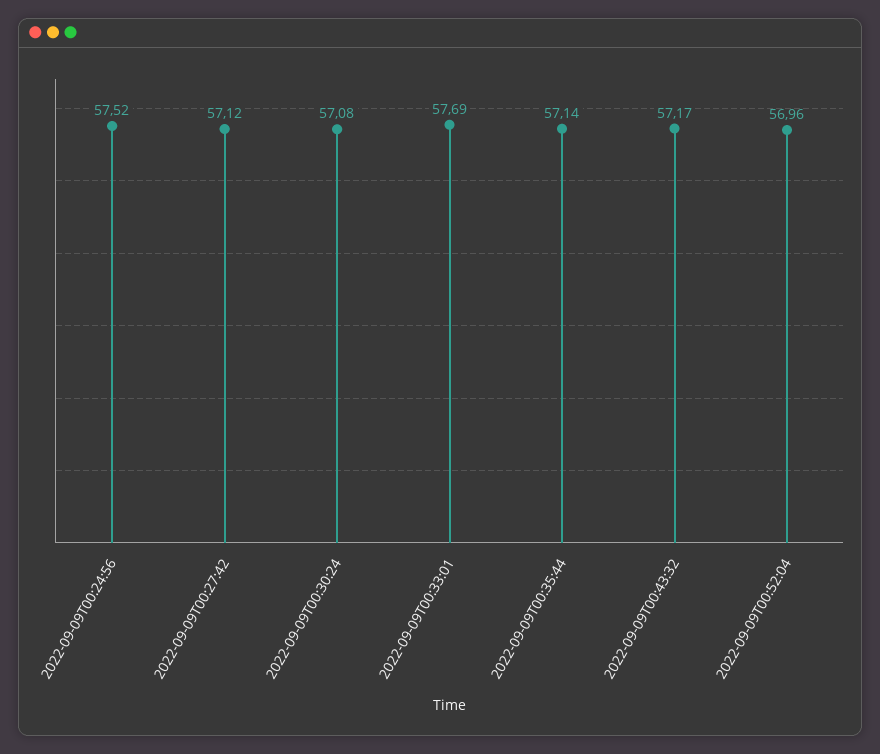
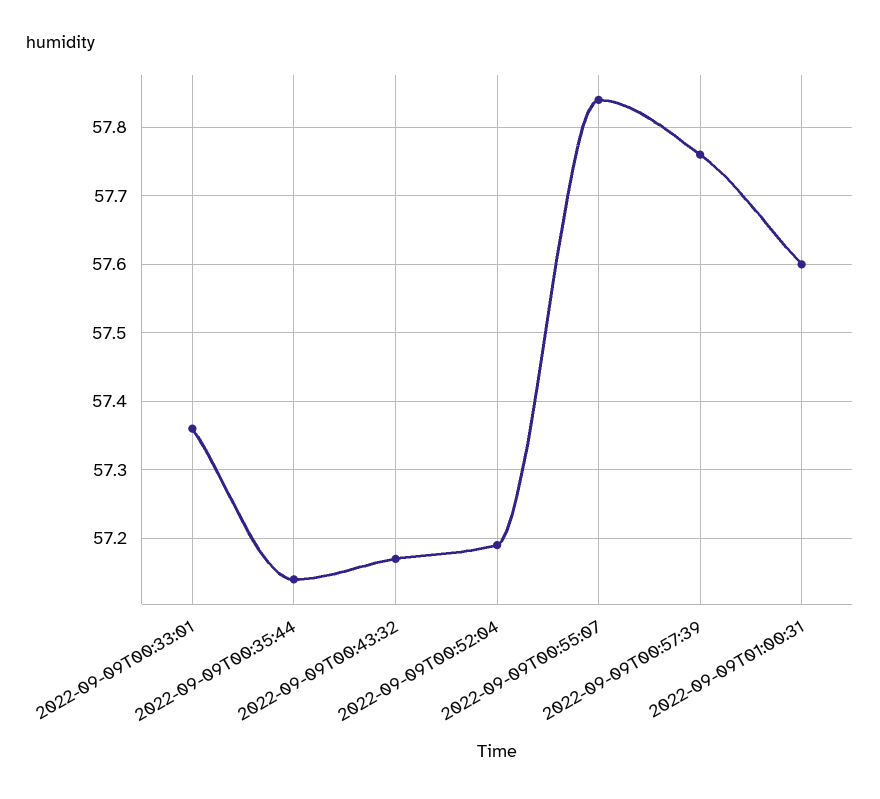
2022-09-09T00:24:56: 57.52 -> none
2022-09-09T00:27:42: 57.12 -> none
2022-09-09T00:30:24: 57.08 -> none
2022-09-09T00:33:01: 57.69 -> 57.36
2022-09-09T00:52:04: 56.96 -> 57.19
2022-09-09T00:55:07: none -> 57.84
2022-09-09T00:57:39: none -> 57.76
2022-09-09T01:00:31: none -> 57.6

